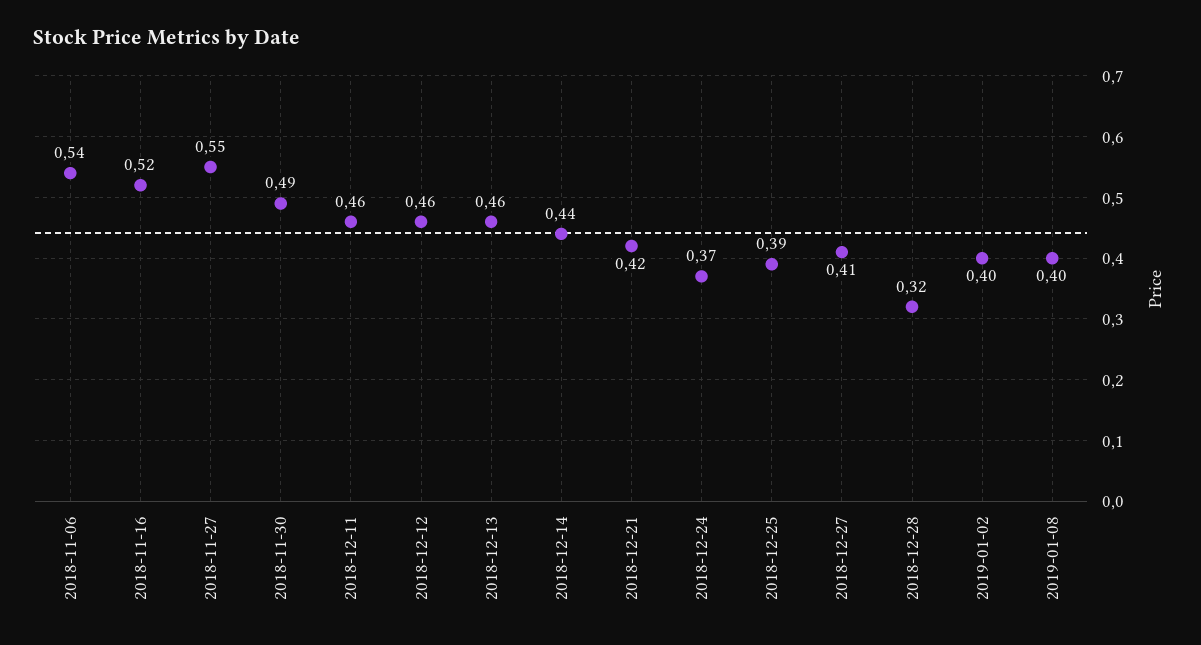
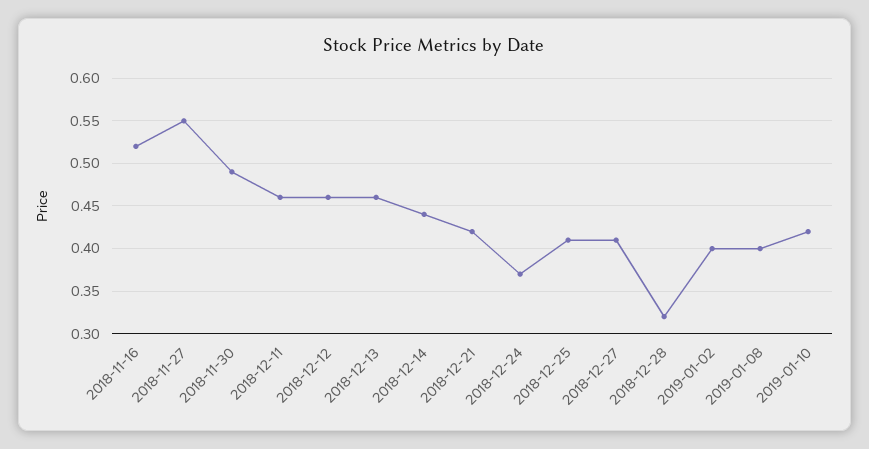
2018-11-06: 0.54 -> none
2018-12-25: 0.39 -> 0.41
2019-01-10: none -> 0.42

